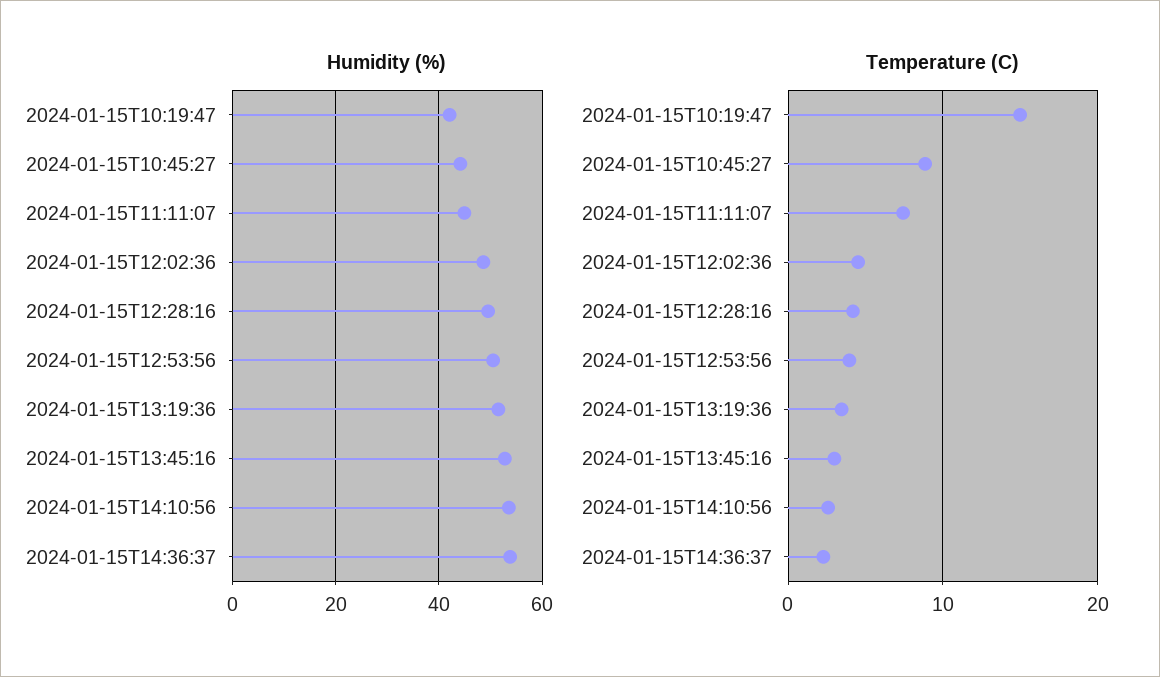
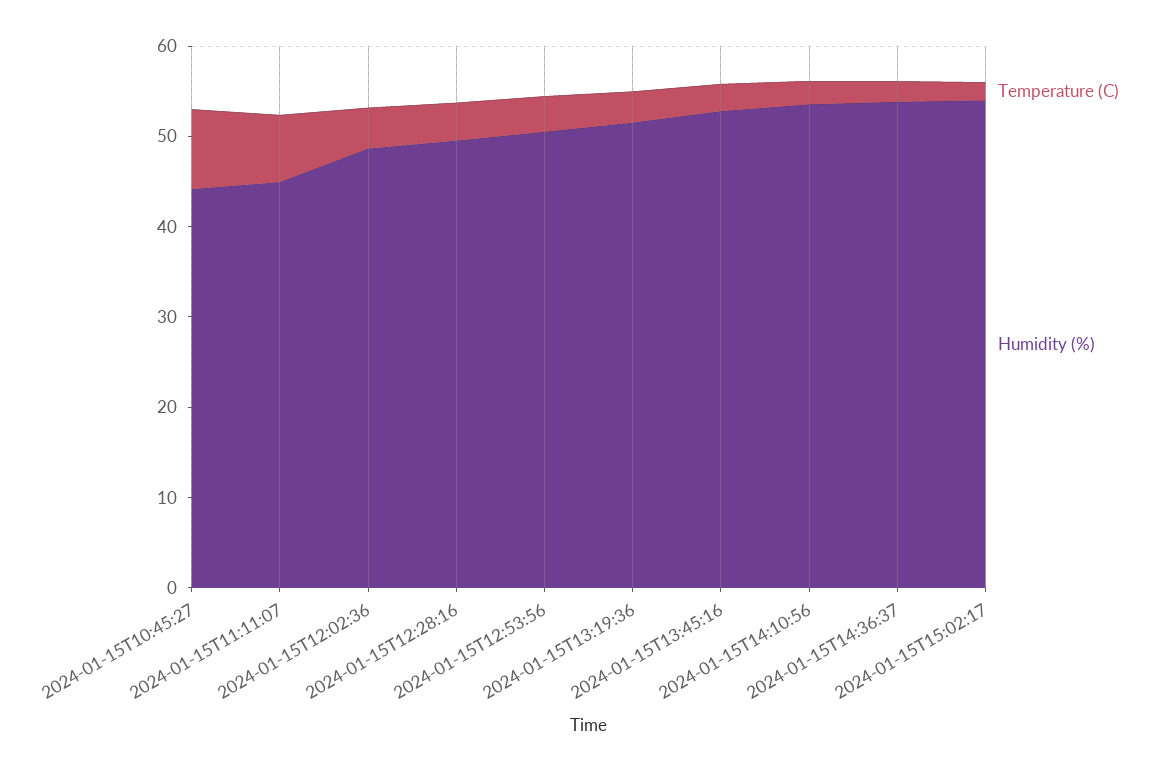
Humidity (%), 2024-01-15T10:19:47: 42 -> none
Temperature (C), 2024-01-15T10:19:47: 15 -> none
Temperature (C), 2024-01-15T15:02:17: none -> 2
Humidity (%), 2024-01-15T15:02:17: none -> 54

